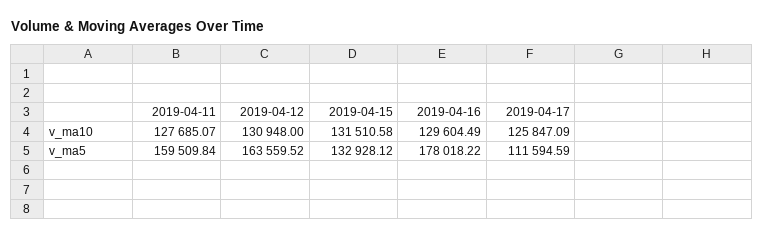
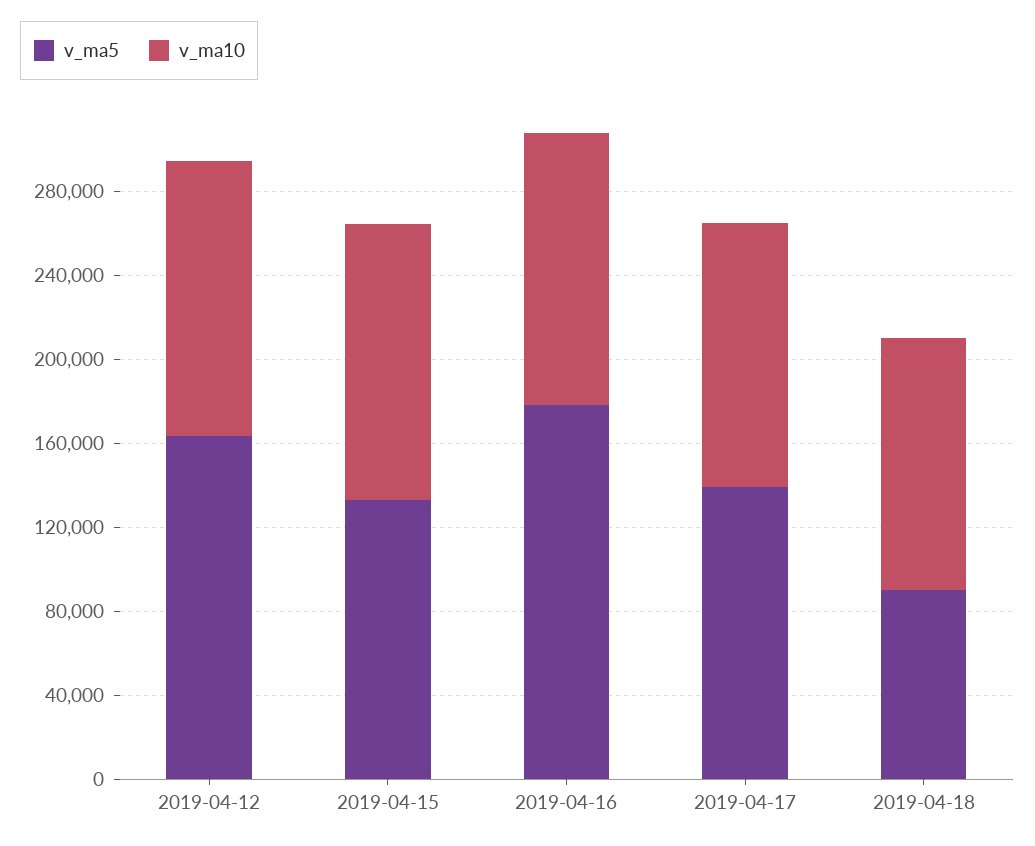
v_ma10, 2019-04-11: 127685.07 -> none
v_ma5, 2019-04-11: 159509.84 -> none
v_ma5, 2019-04-17: 111594.59 -> 140000
v_ma5, 2019-04-18: none -> 90000
v_ma10, 2019-04-18: none -> 120000

